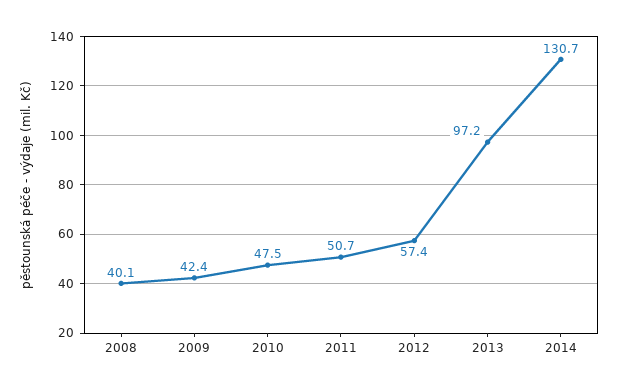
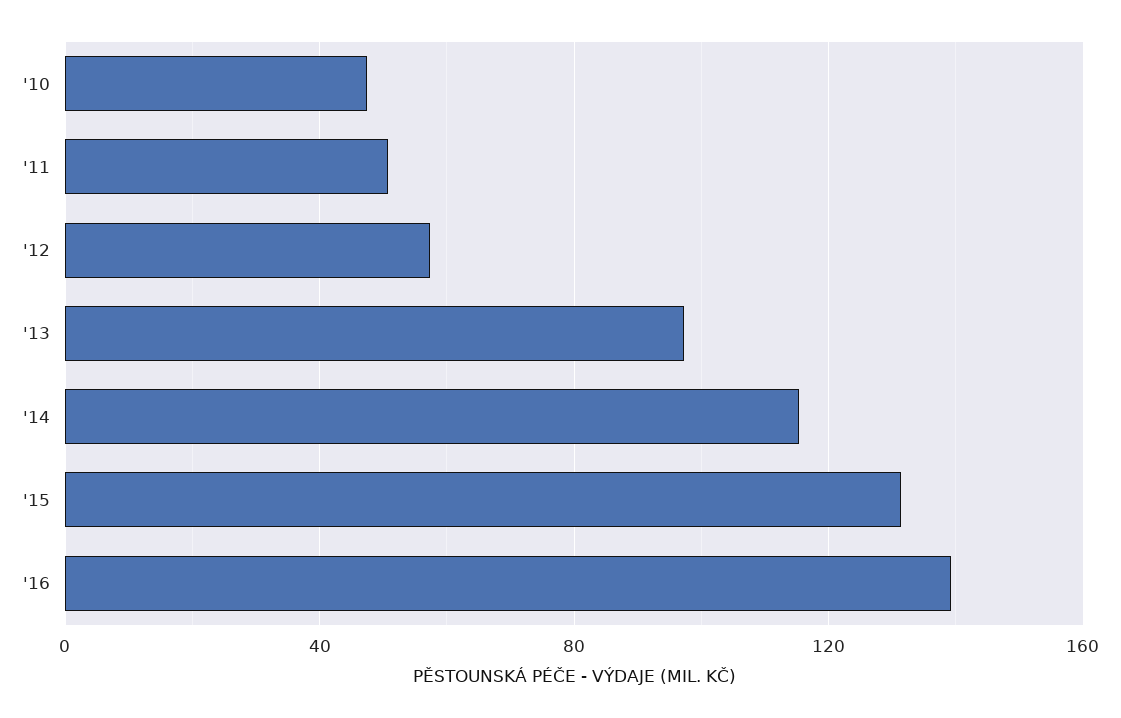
2008: 40.1 -> none
2009: 42.4 -> none
2014: 130.7 -> 115
'15: none -> 130
'16: none -> 140

